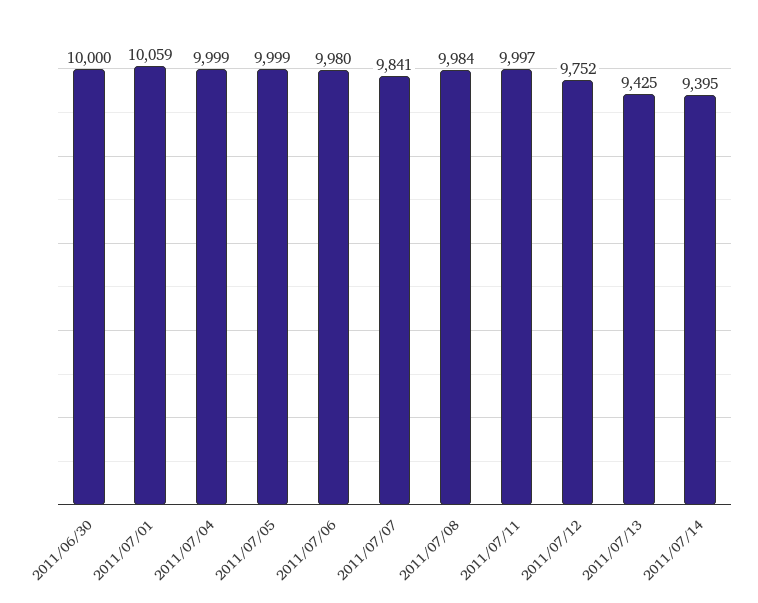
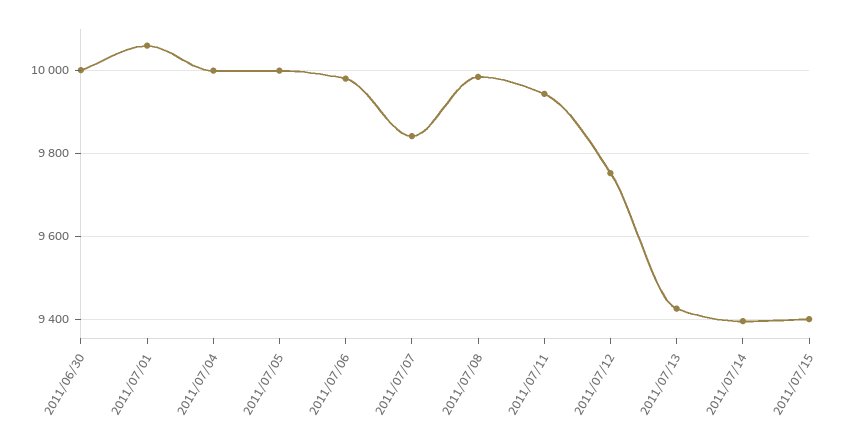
2011/07/11: 9997 -> 9940
2011/07/15: none -> 9400

